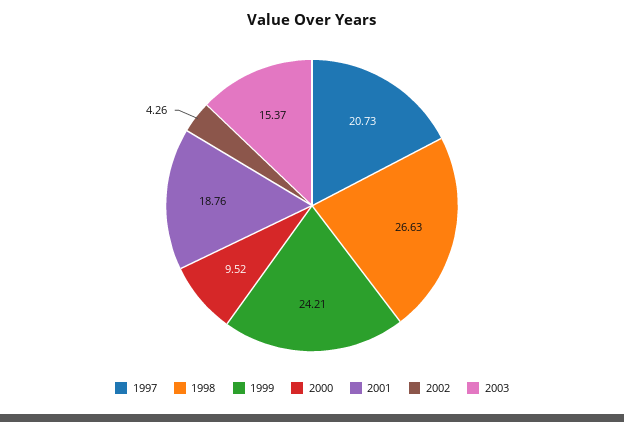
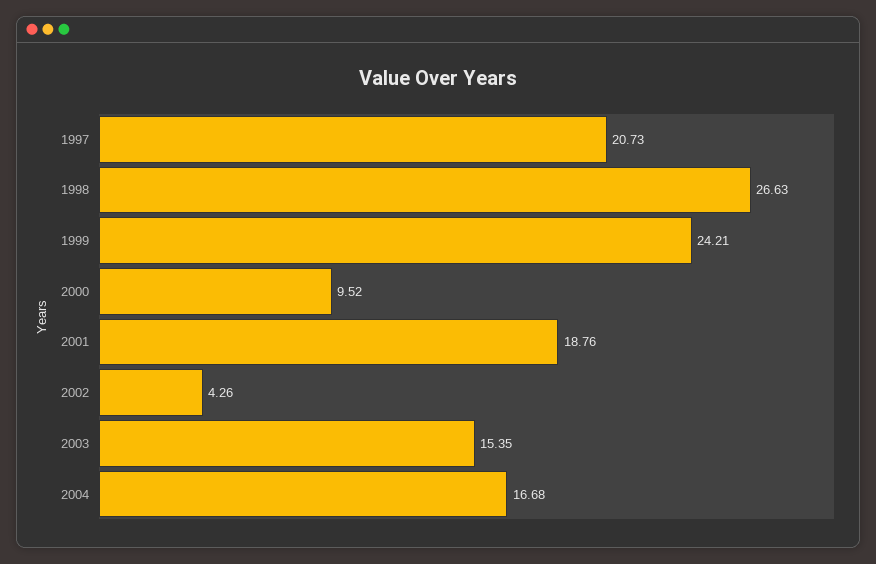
2003: 15.37 -> 15.35
2004: none -> 16.68

